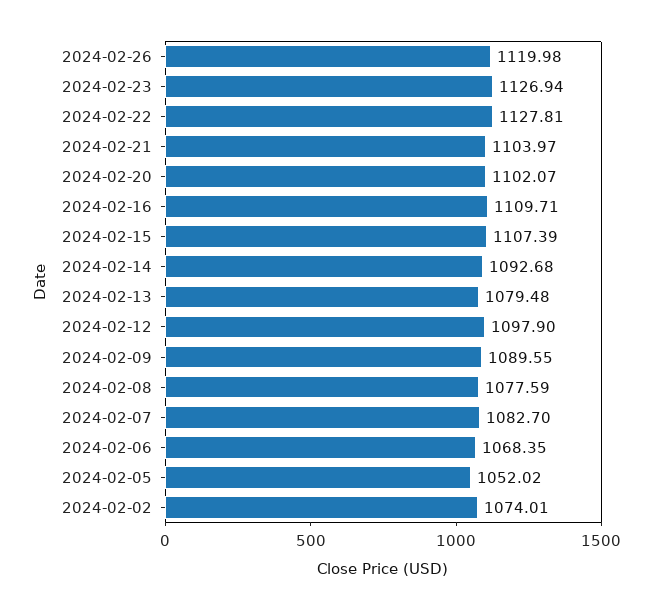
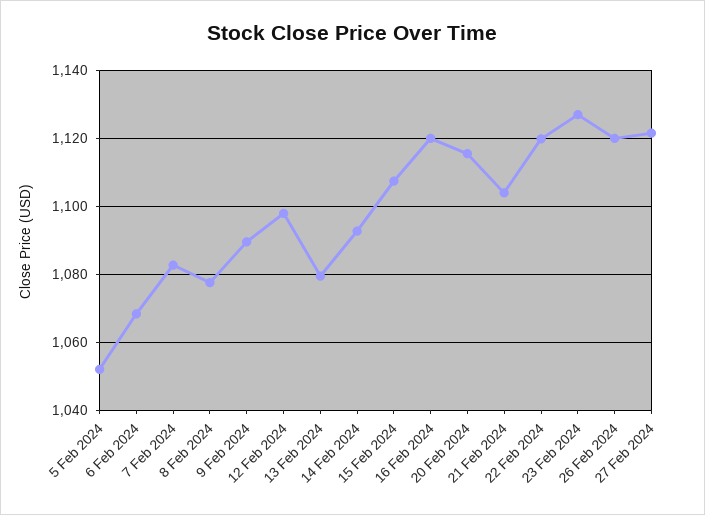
2024-02-22: 1127.81 -> 1120
2024-02-20: 1102.07 -> 1116
2024-02-16: 1109.71 -> 1120
2024-02-02: 1074.01 -> none
27 Feb 2024: none -> 1122

